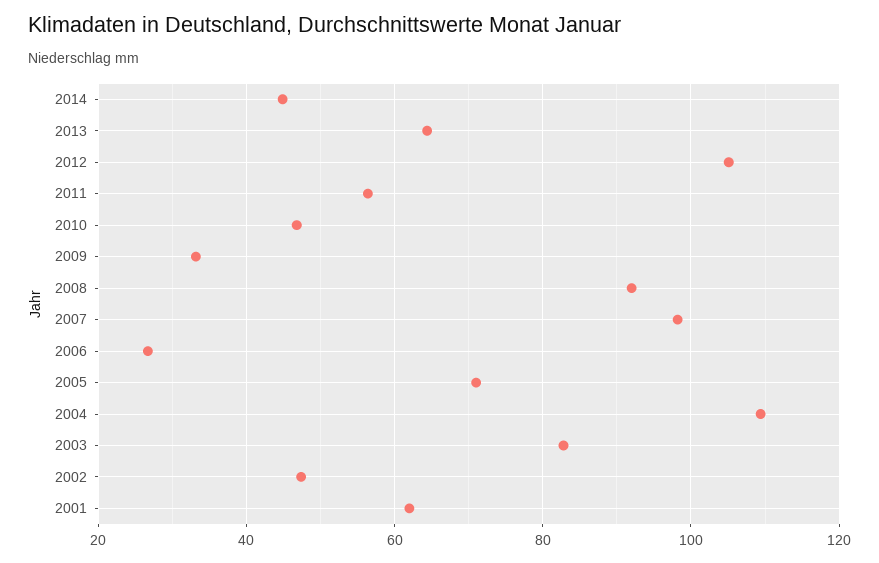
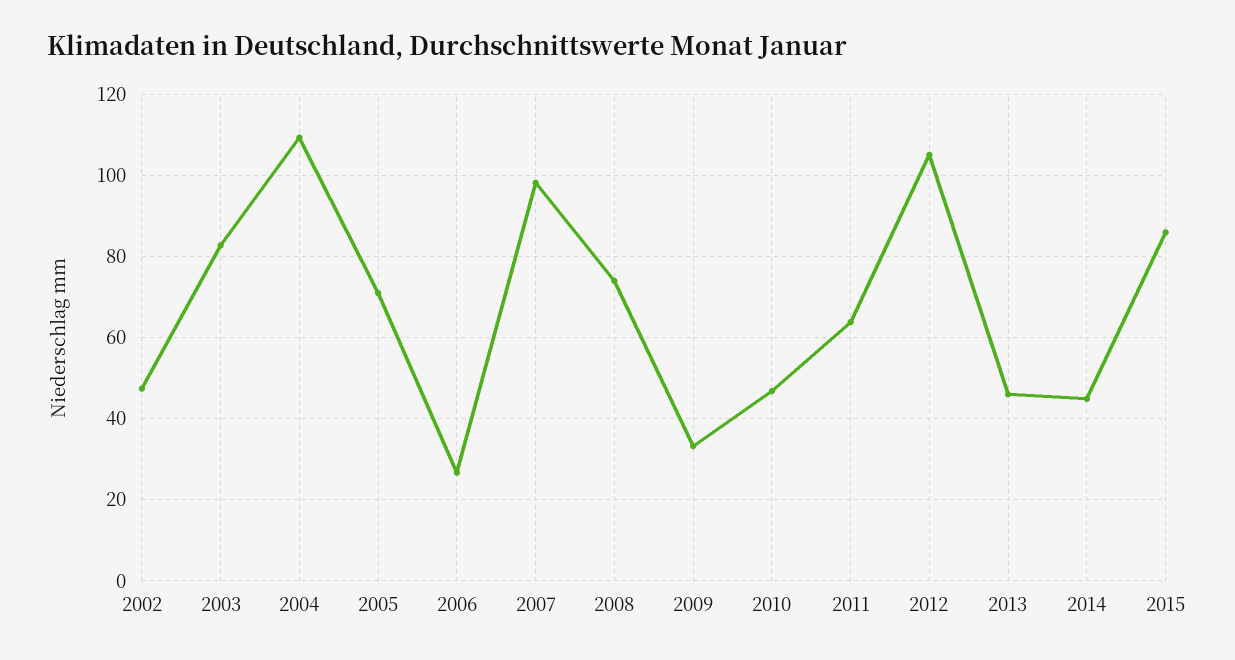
2013: 64 -> 46
2011: 56 -> 64
2008: 92 -> 74
2001: 62 -> none
2015: none -> 86

